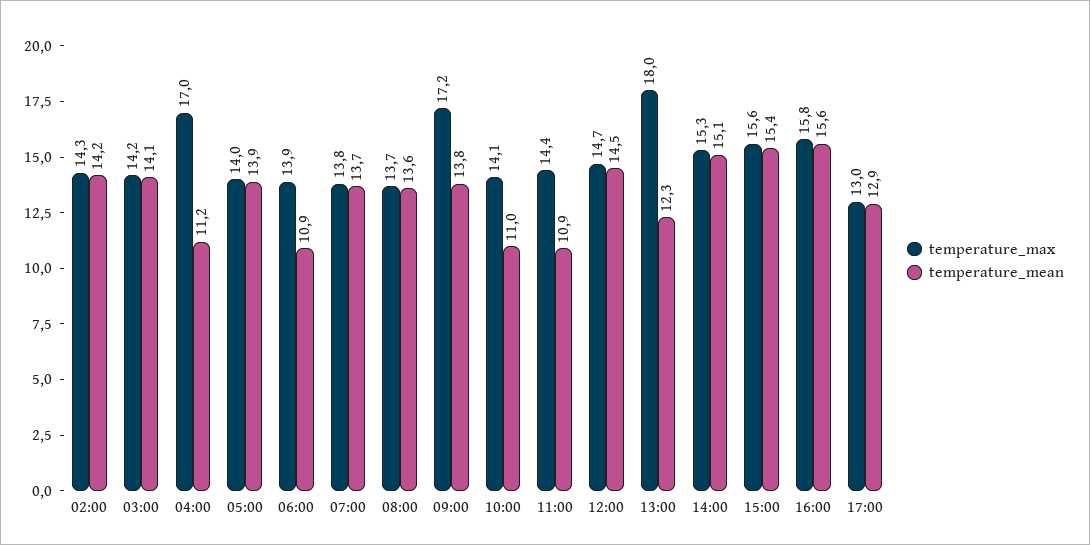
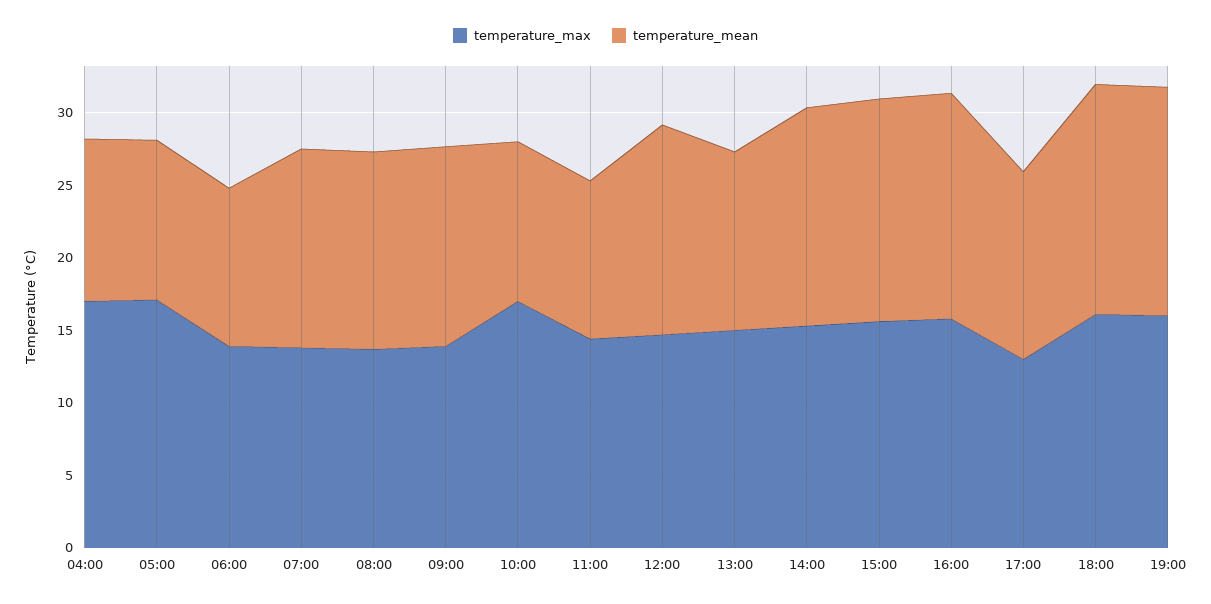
temperature_max, 02:00: 14.3 -> none
temperature_mean, 02:00: 14.2 -> none
temperature_max, 03:00: 14.2 -> none
temperature_mean, 03:00: 14.1 -> none
temperature_max, 05:00: 14 -> 17
temperature_mean, 05:00: 13.9 -> 11
temperature_max, 09:00: 17.2 -> 14
temperature_max, 10:00: 14.1 -> 17
temperature_max, 13:00: 18 -> 15
temperature_max, 18:00: none -> 16
temperature_mean, 18:00: none -> 16
temperature_max, 19:00: none -> 16
temperature_mean, 19:00: none -> 16

